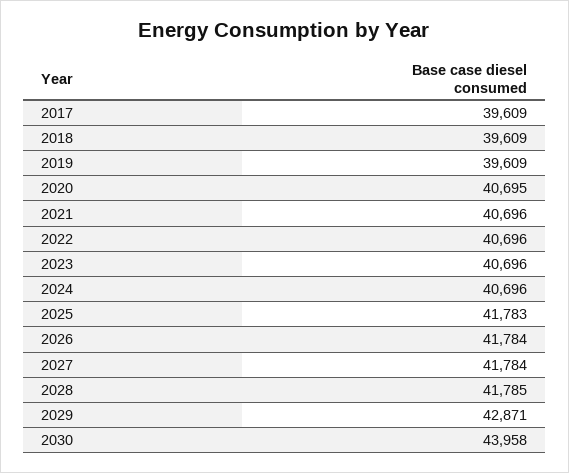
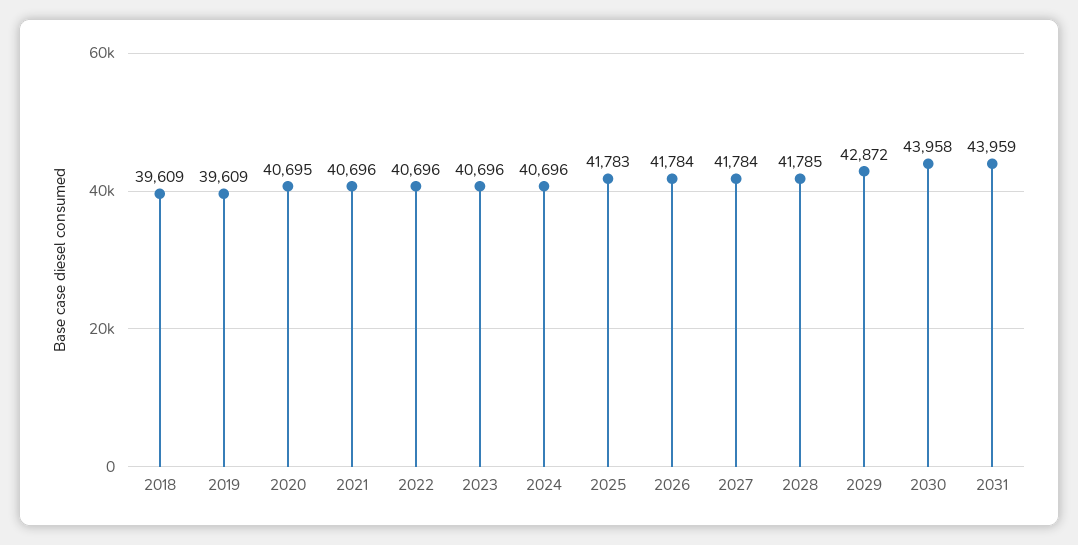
2017: 39609 -> none
2029: 42871 -> 42872
2031: none -> 43959

